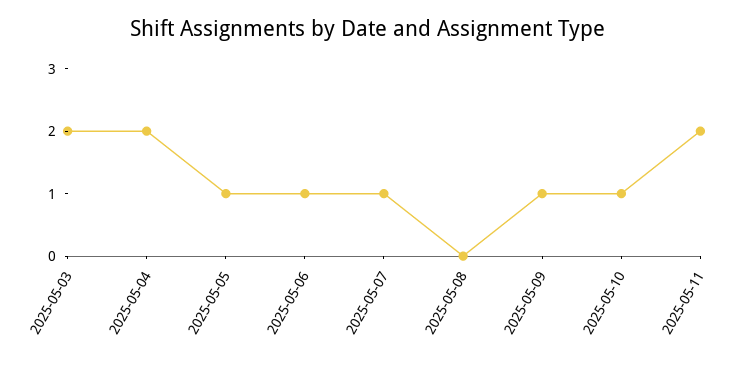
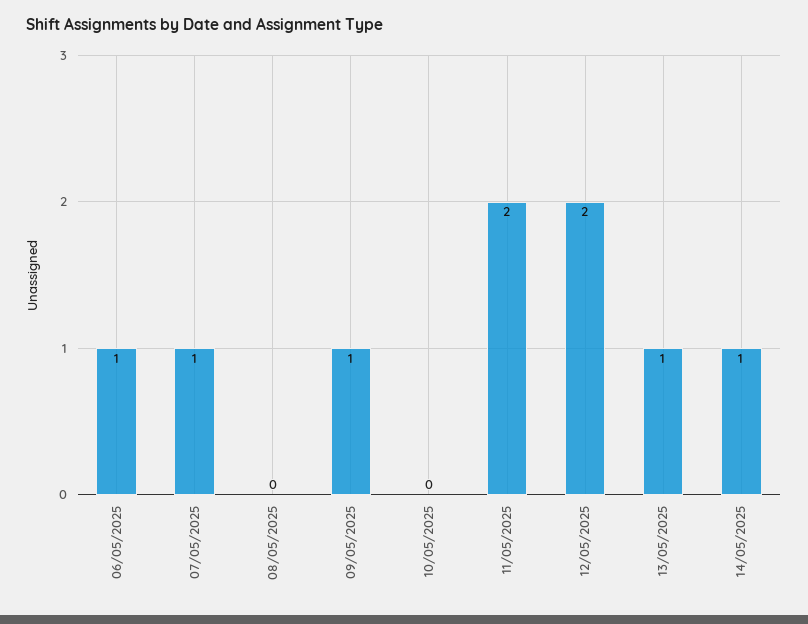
2025-05-03: 2 -> none
2025-05-04: 2 -> none
2025-05-05: 1 -> none
2025-05-10: 1 -> 0
12/05/2025: none -> 2
13/05/2025: none -> 1
14/05/2025: none -> 1

